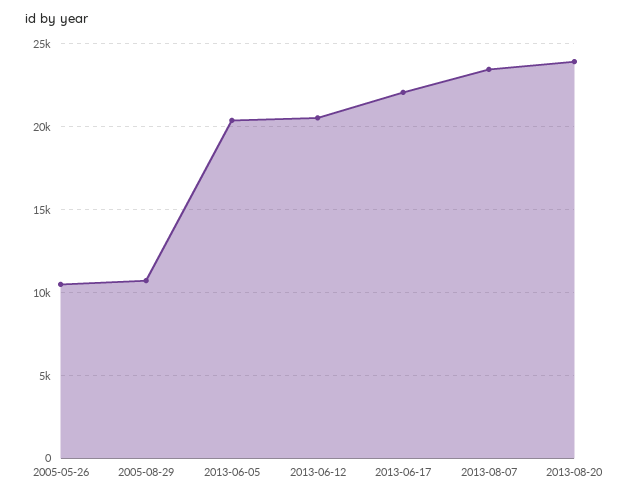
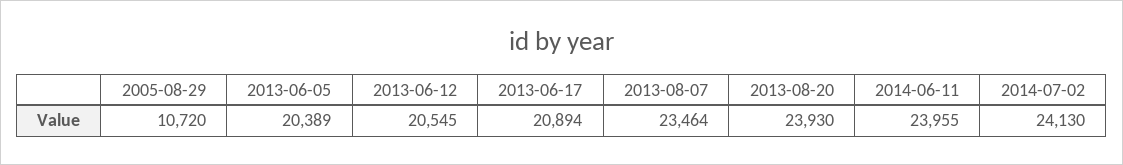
2005-05-26: 10500 -> none
2013-06-17: 22000 -> 20894
2014-06-11: none -> 23955
2014-07-02: none -> 24130

